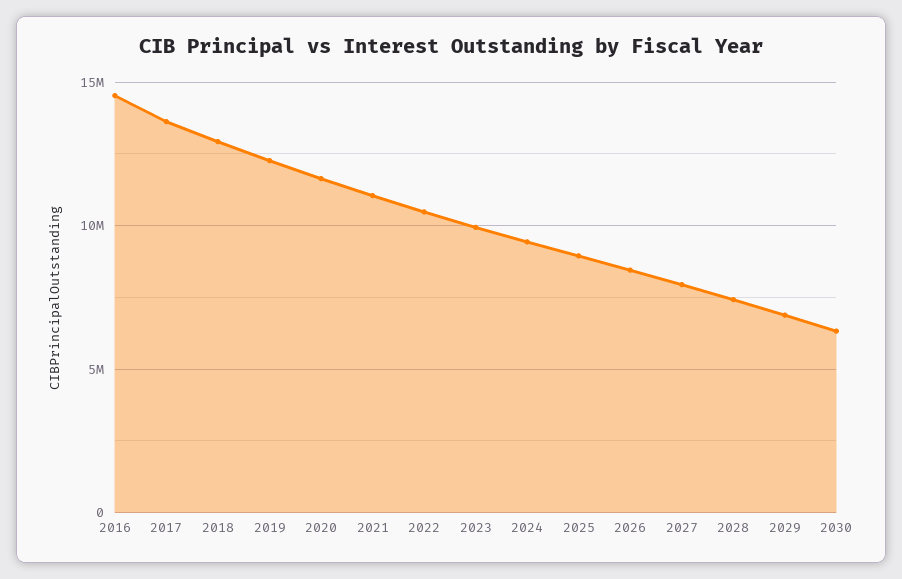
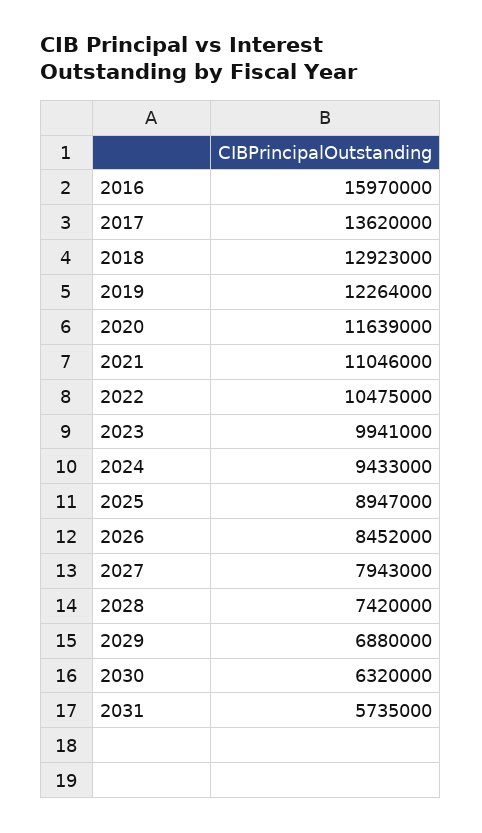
2016: 14500000 -> 15970000
2031: none -> 5735000

